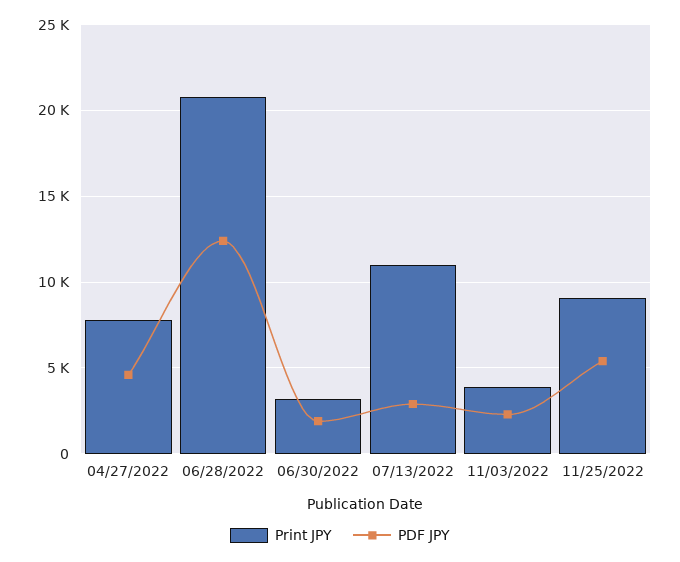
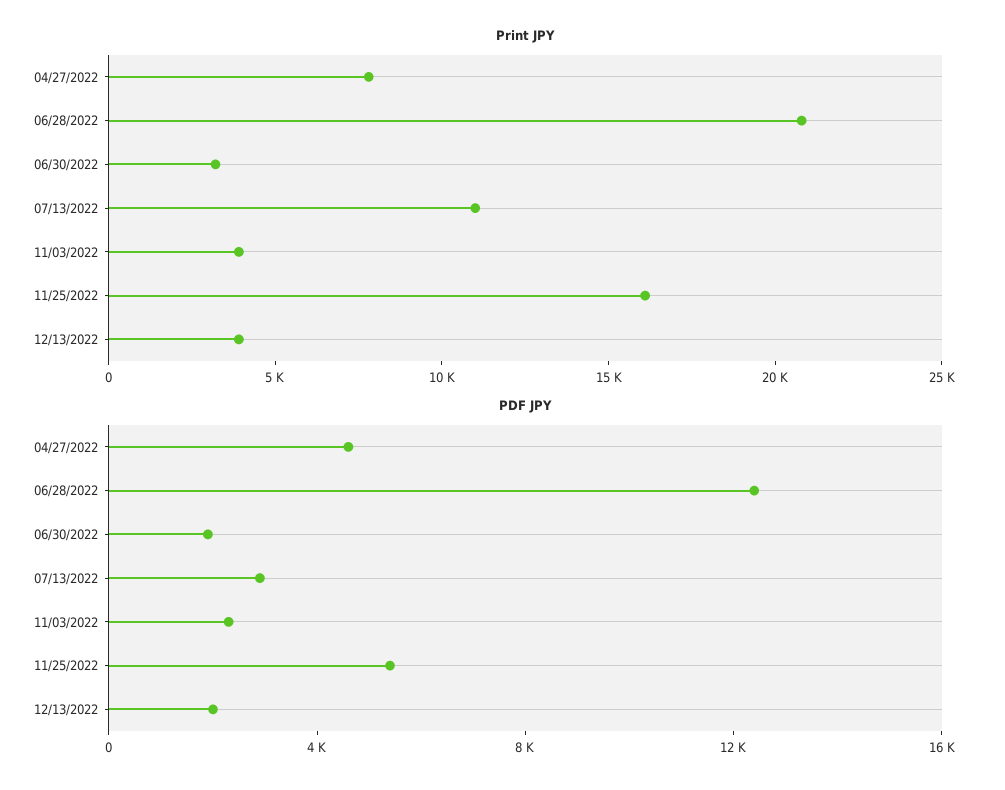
Print JPY, 11/25/2022: 9000 -> 16000
Print JPY, 12/13/2022: none -> 4000
PDF JPY, 12/13/2022: none -> 2000

